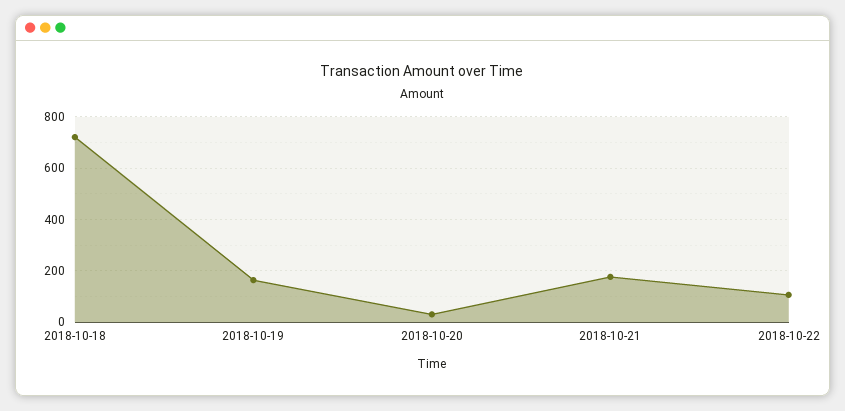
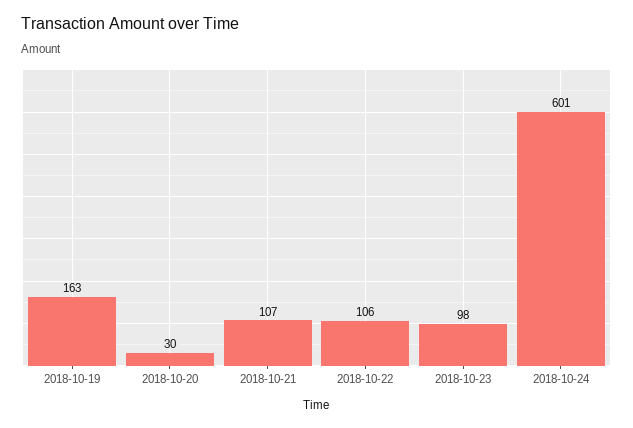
2018-10-18: 725 -> none
2018-10-21: 175 -> 107
2018-10-23: none -> 98
2018-10-24: none -> 601

